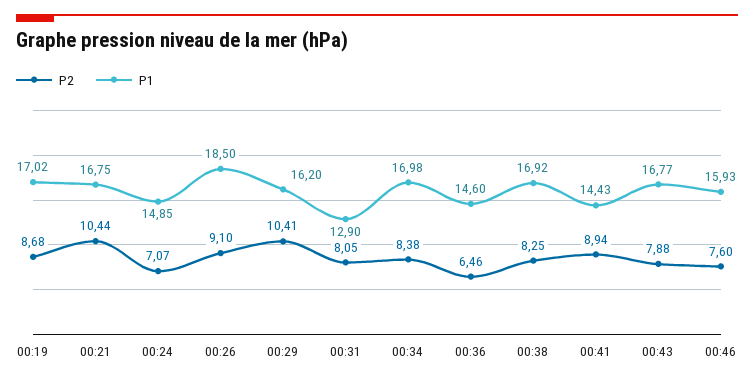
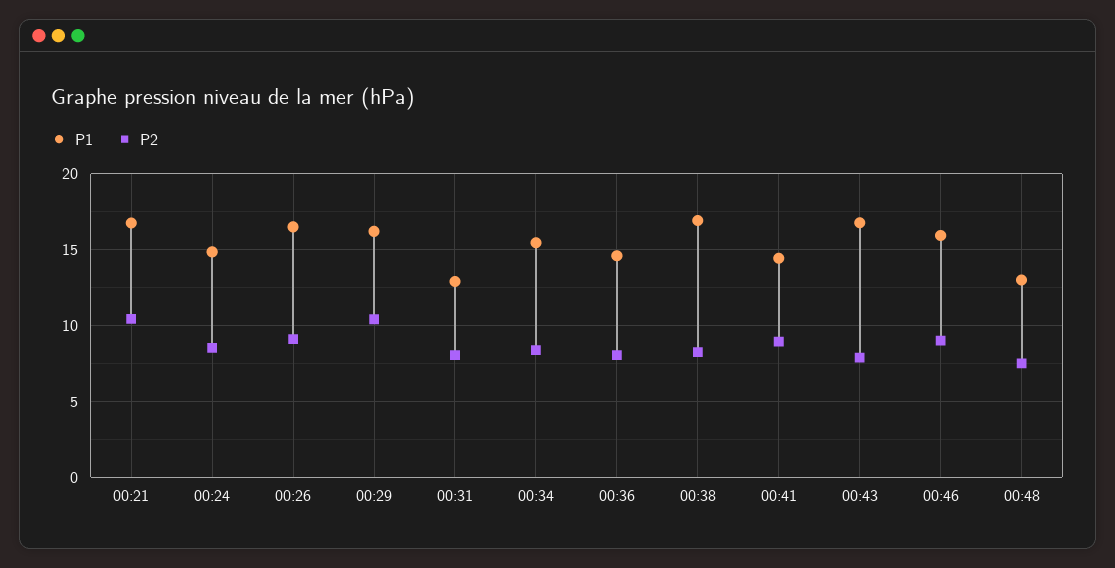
P2, 00:19: 8.68 -> none
P1, 00:19: 17.02 -> none
P2, 00:24: 7.07 -> 8.5
P1, 00:26: 18.5 -> 16.5
P1, 00:34: 16.98 -> 15.5
P2, 00:36: 6.46 -> 8
P2, 00:46: 7.6 -> 9
P1, 00:48: none -> 13
P2, 00:48: none -> 7.5

